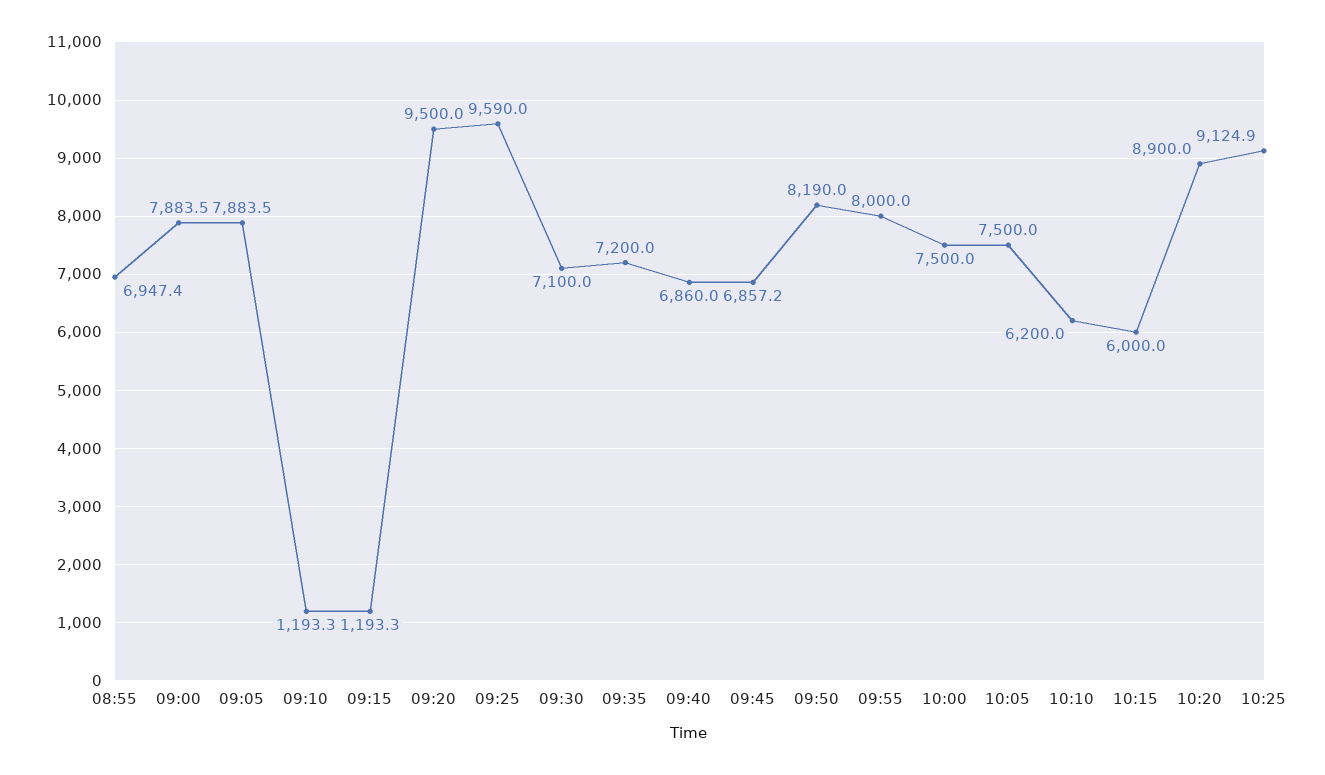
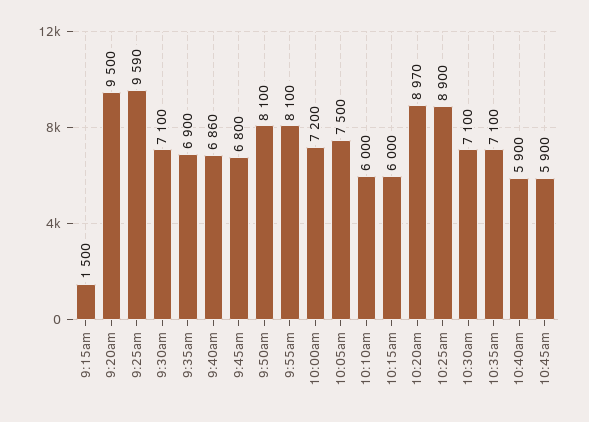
08:55: 6947.4 -> none
09:00: 7883.5 -> none
09:05: 7883.5 -> none
09:10: 1193.3 -> none
09:15: 1193.3 -> 1500
09:35: 7200 -> 6900
09:45: 6857.2 -> 6800
09:50: 8190 -> 8100
09:55: 8000 -> 8100
10:00: 7500 -> 7200
10:10: 6200 -> 6000
10:20: 8900 -> 8970
10:25: 9124.9 -> 8900
10:30am: none -> 7100
10:35am: none -> 7100
10:40am: none -> 5900
10:45am: none -> 5900

